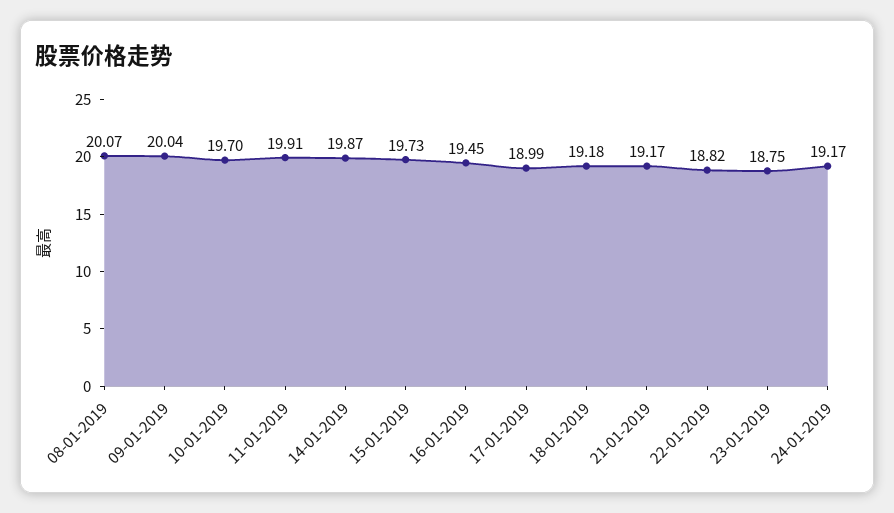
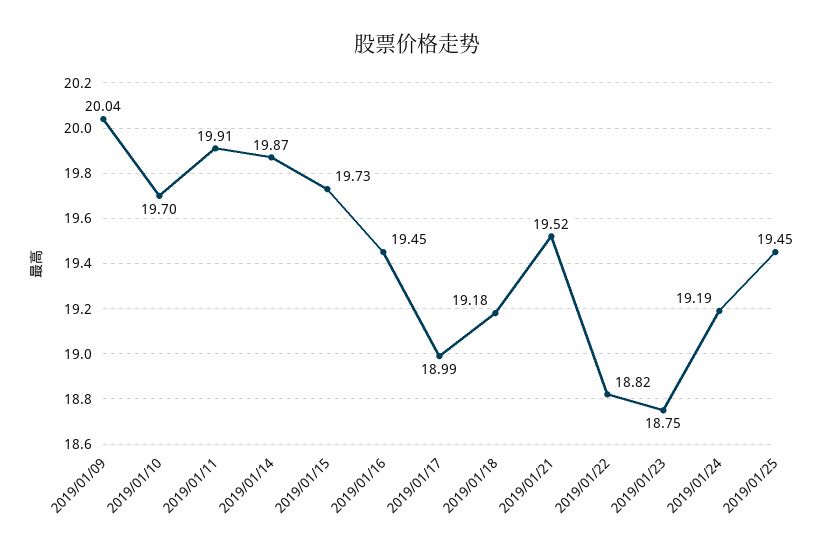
08-01-2019: 20.07 -> none
21-01-2019: 19.17 -> 19.52
24-01-2019: 19.17 -> 19.19
2019/01/25: none -> 19.45

